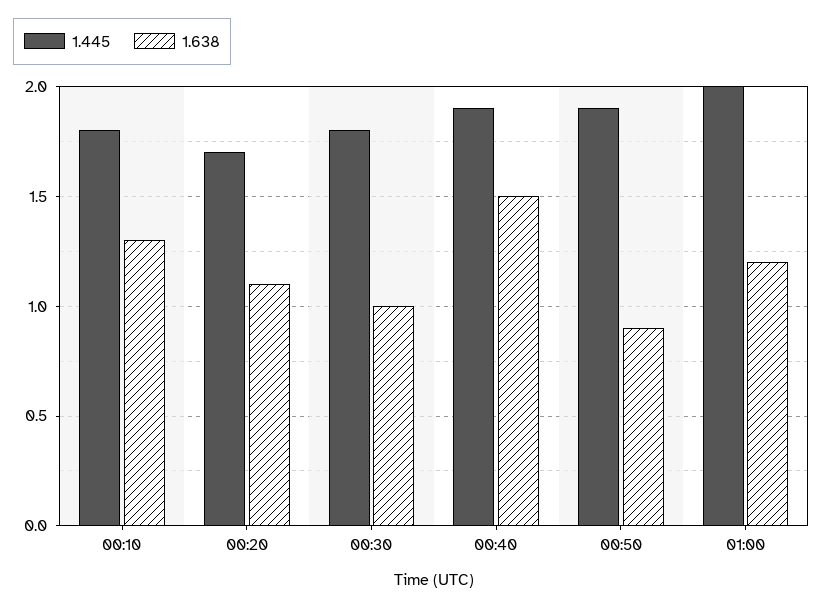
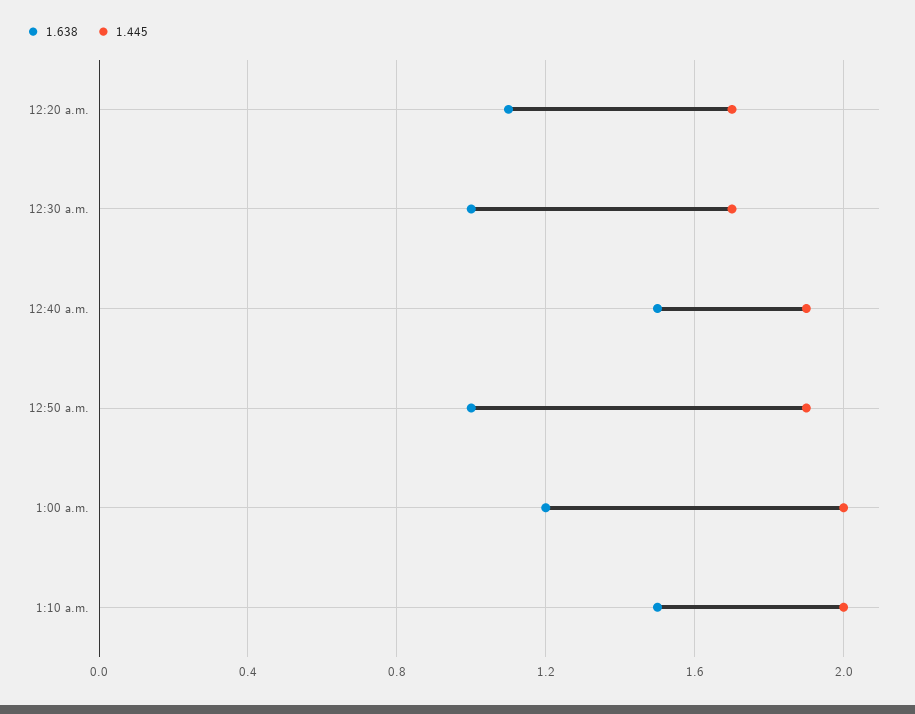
1.445, 00:10: 1.8 -> none
1.638, 00:10: 1.3 -> none
1.445, 00:30: 1.8 -> 1.7
1.638, 00:50: 0.9 -> 1
1.638, 1:10 a.m.: none -> 1.5
1.445, 1:10 a.m.: none -> 2

